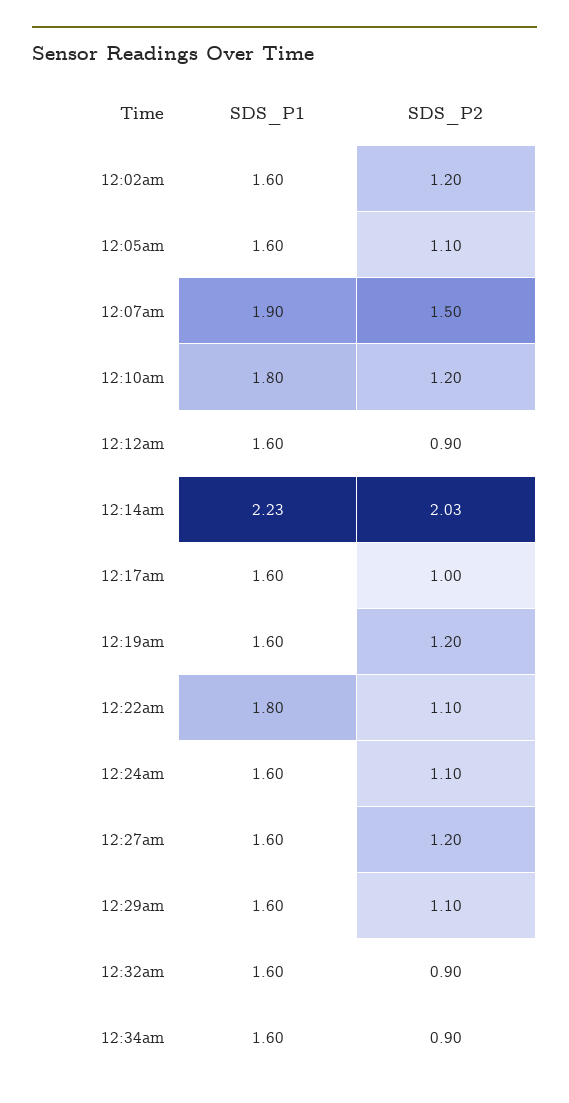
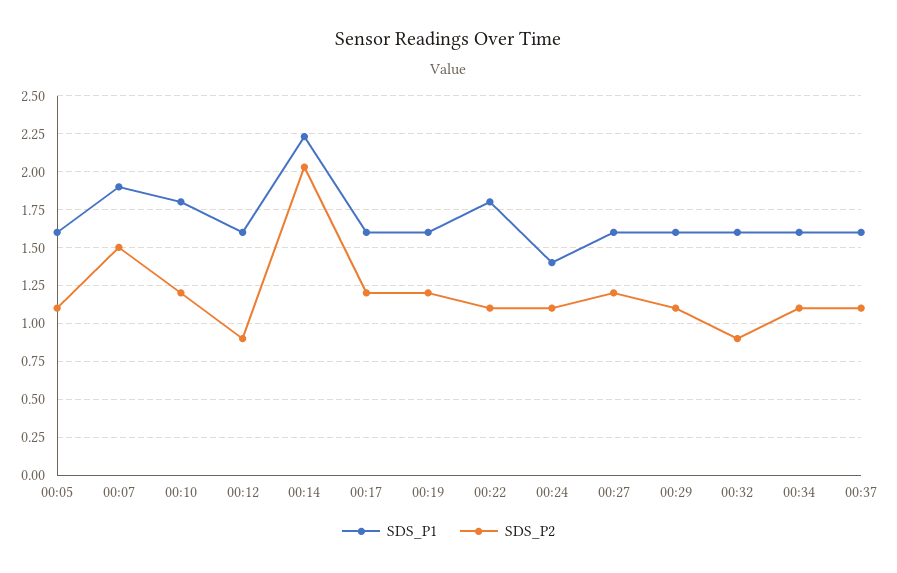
SDS_P1, 12:02am: 1.6 -> none
SDS_P2, 12:02am: 1.2 -> none
SDS_P2, 12:17am: 1 -> 1.2
SDS_P1, 12:24am: 1.6 -> 1.4
SDS_P2, 12:34am: 0.9 -> 1.1
SDS_P1, 00:37: none -> 1.6
SDS_P2, 00:37: none -> 1.1

